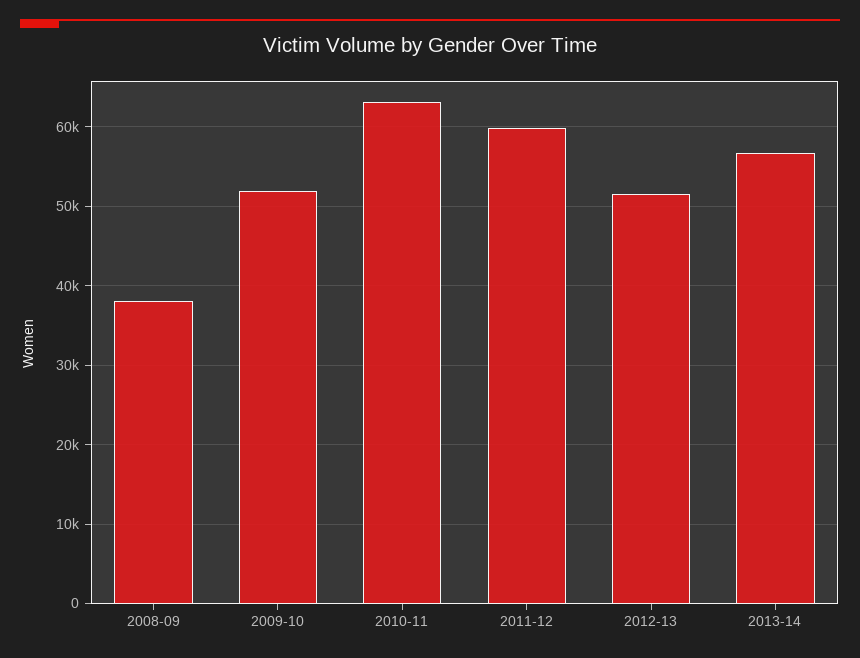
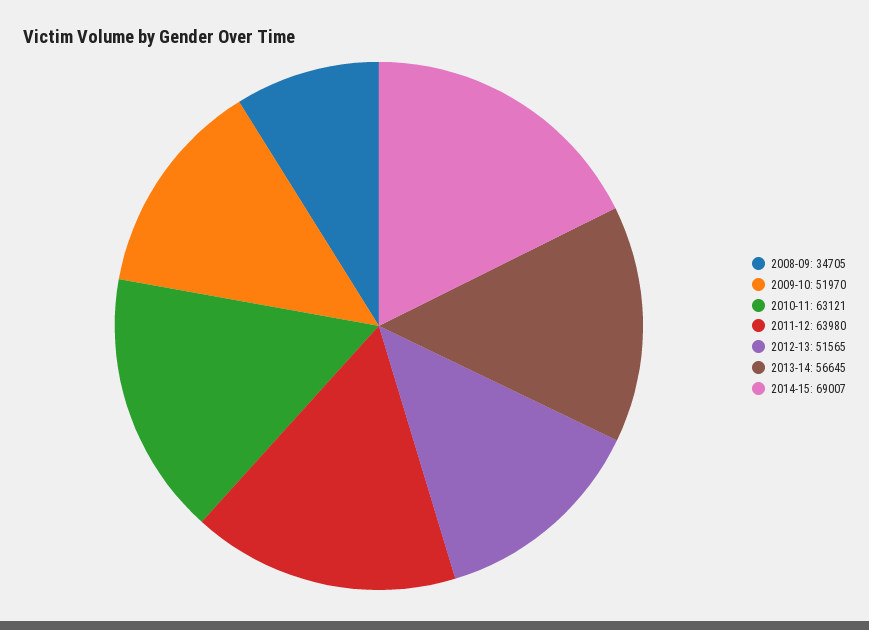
2008-09: 38000 -> 34705
2011-12: 60000 -> 63980
2014-15: none -> 69007

